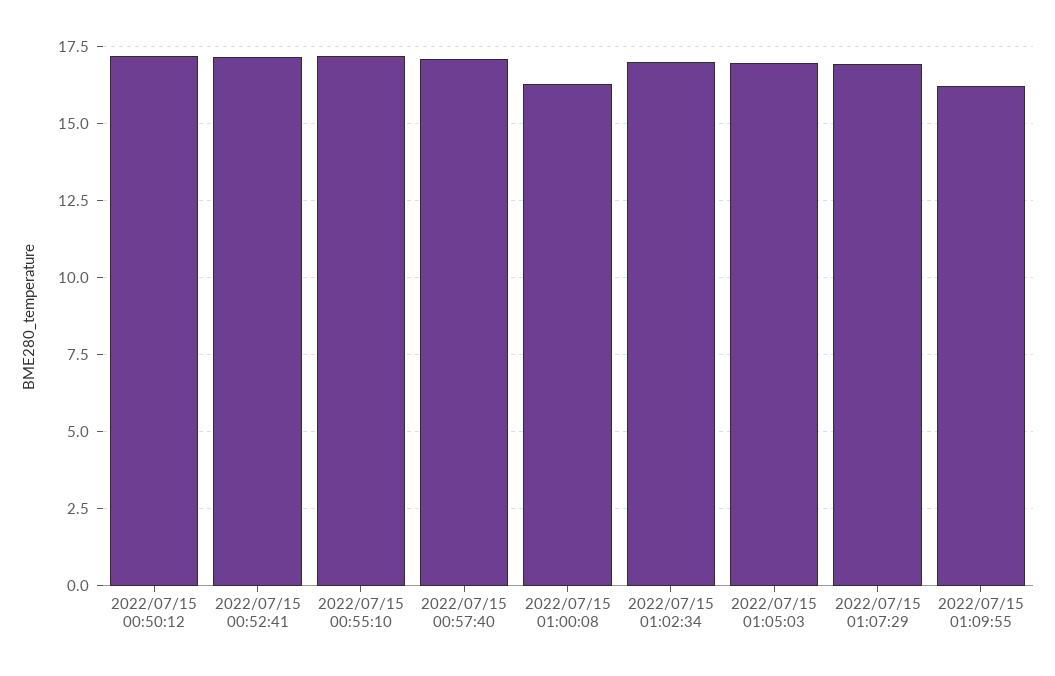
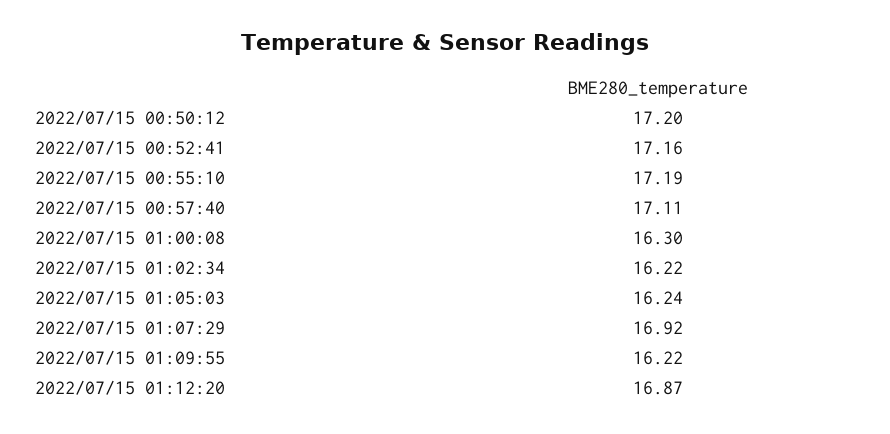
2022/07/15 01:02:34: 17 -> 16.22
2022/07/15 01:05:03: 17 -> 16.24
2022/07/15 01:12:20: none -> 16.87

